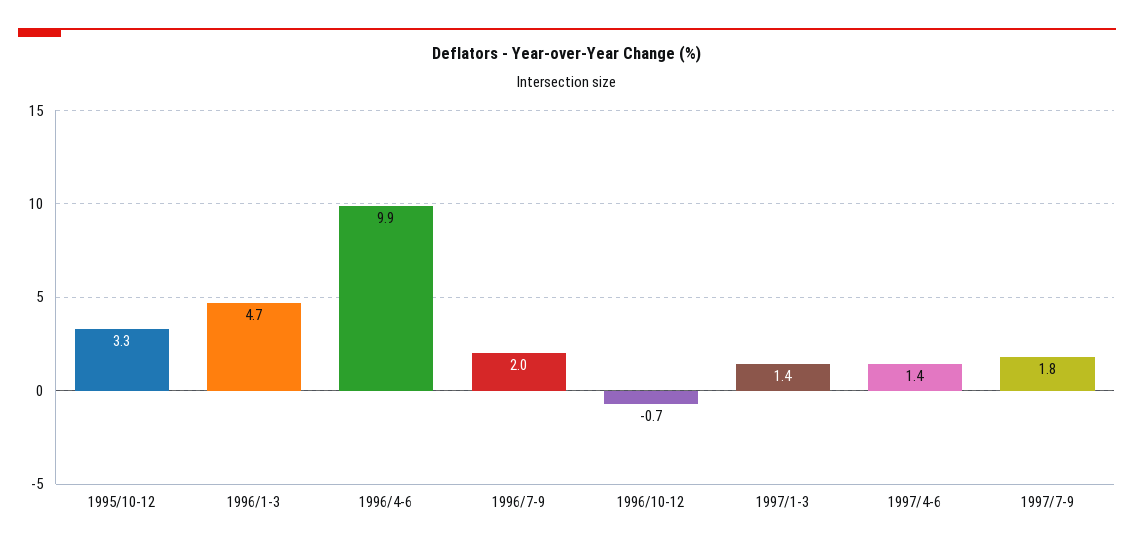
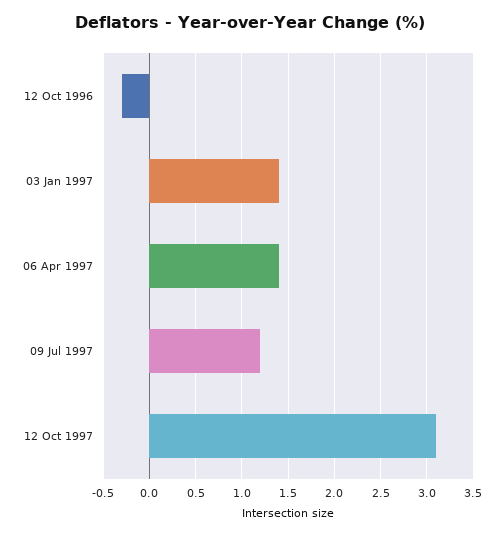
1995/10-12: 3.3 -> none
1996/1-3: 4.7 -> none
1996/4-6: 9.9 -> none
1996/7-9: 2 -> none
1996/10-12: -0.7 -> -0.3
1997/7-9: 1.8 -> 1.2
12 Oct 1997: none -> 3.1

